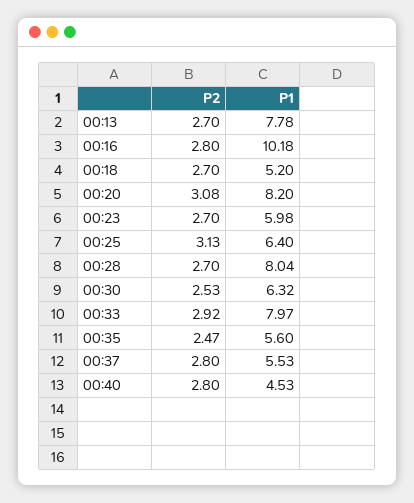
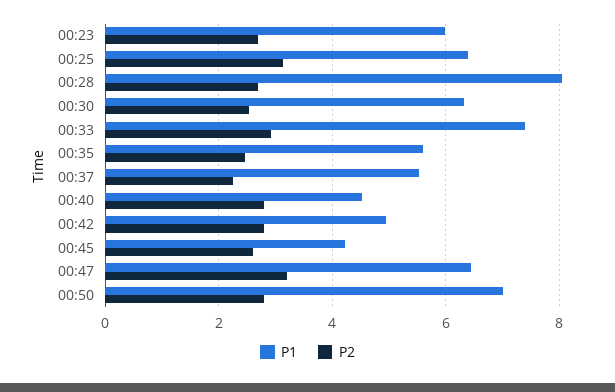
P2, 00:13: 2.7 -> none
P1, 00:13: 7.78 -> none
P2, 00:16: 2.8 -> none
P1, 00:16: 10.18 -> none
P2, 00:18: 2.7 -> none
P1, 00:18: 5.2 -> none
P2, 00:20: 3.08 -> none
P1, 00:20: 8.2 -> none
P1, 00:33: 7.97 -> 7.4
P2, 00:37: 2.8 -> 2.2
P1, 00:42: none -> 5
P2, 00:42: none -> 2.8
P1, 00:45: none -> 4.2
P2, 00:45: none -> 2.6
P1, 00:47: none -> 6.4
P2, 00:47: none -> 3.2
P1, 00:50: none -> 7
P2, 00:50: none -> 2.8

